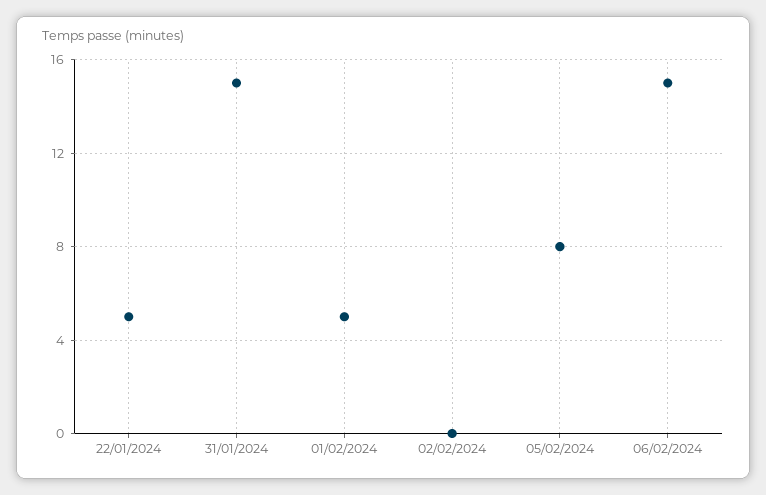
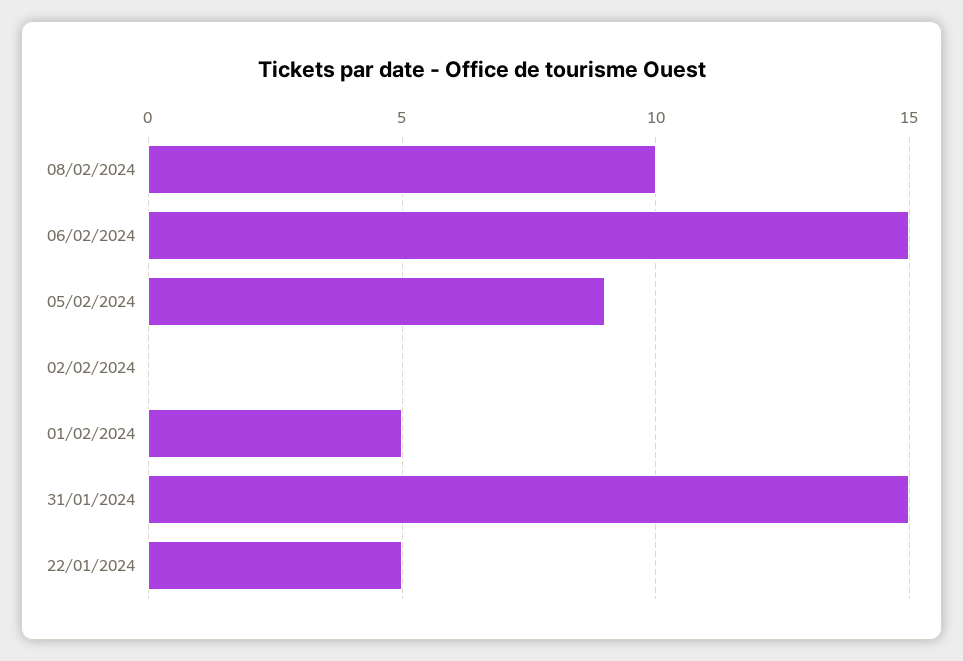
05/02/2024: 8 -> 9
08/02/2024: none -> 10

